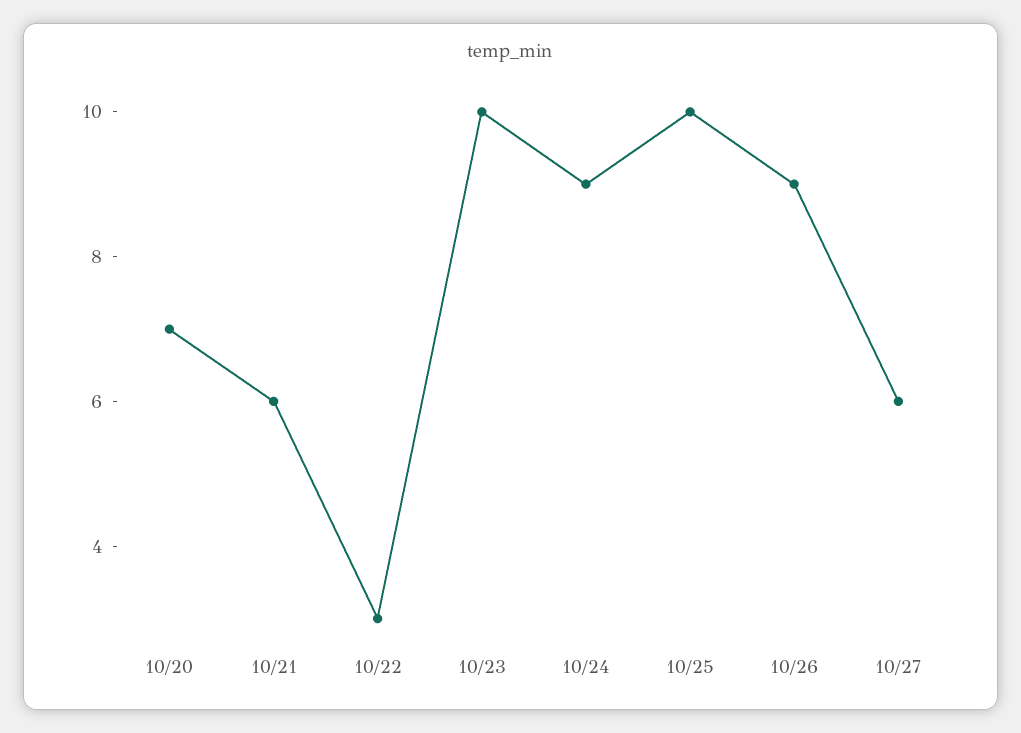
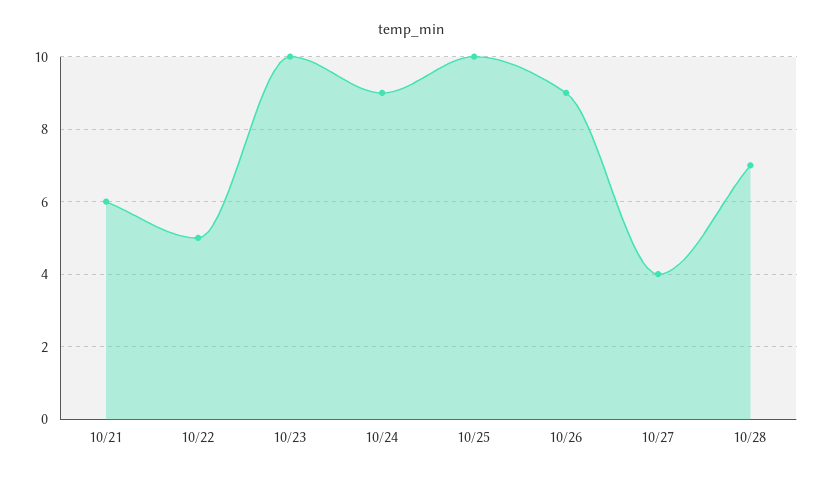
10/20: 7 -> none
10/22: 3 -> 5
10/27: 6 -> 4
10/28: none -> 7

